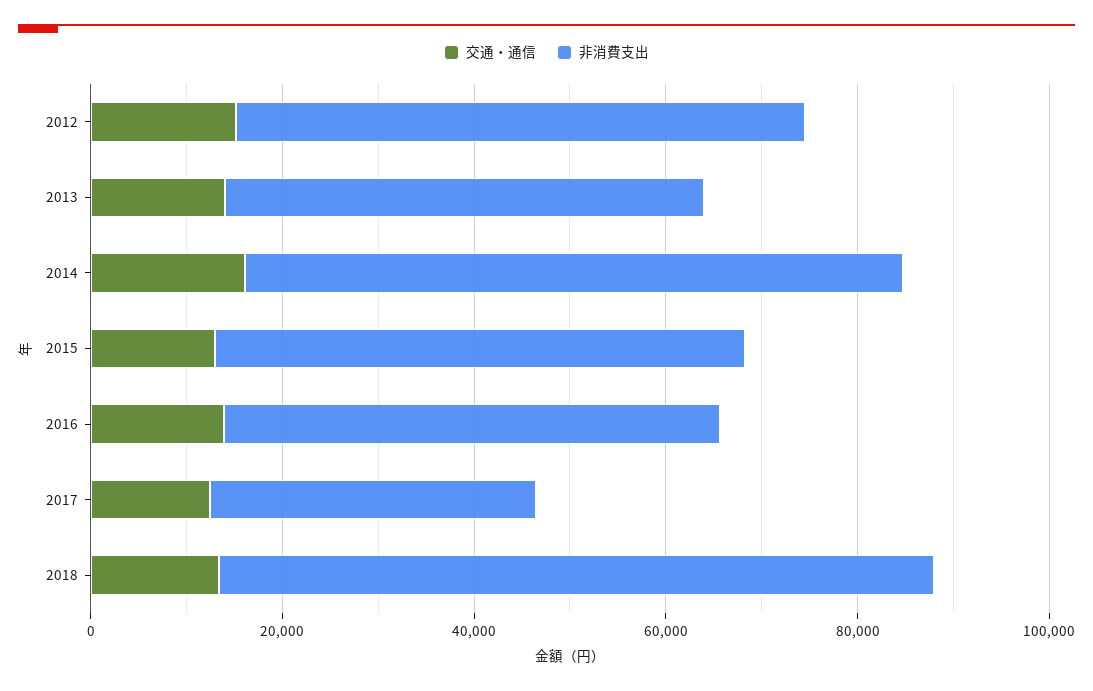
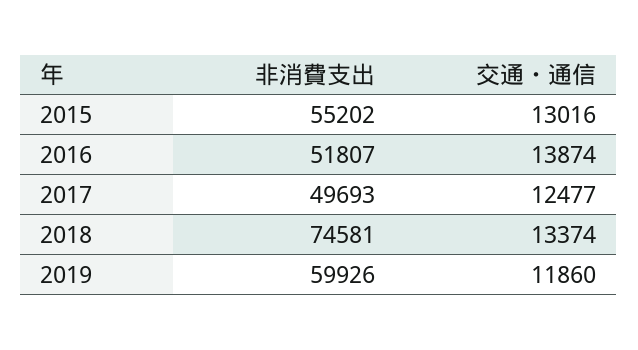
交通・通信, 2012: 15000 -> none
非消費支出, 2012: 60000 -> none
交通・通信, 2013: 15000 -> none
非消費支出, 2013: 50000 -> none
交通・通信, 2014: 15000 -> none
非消費支出, 2014: 70000 -> none
非消費支出, 2017: 35000 -> 49693
非消費支出, 2019: none -> 59926
交通・通信, 2019: none -> 11860

